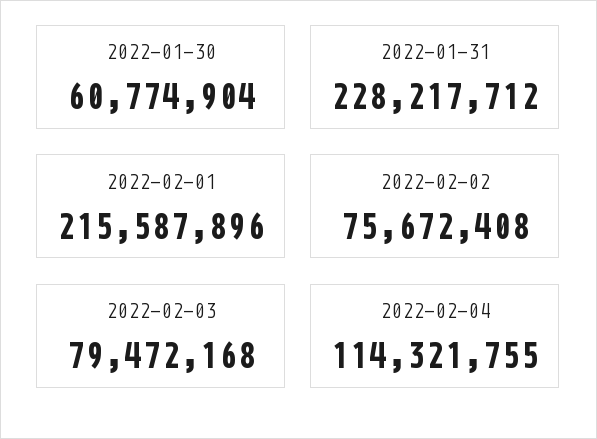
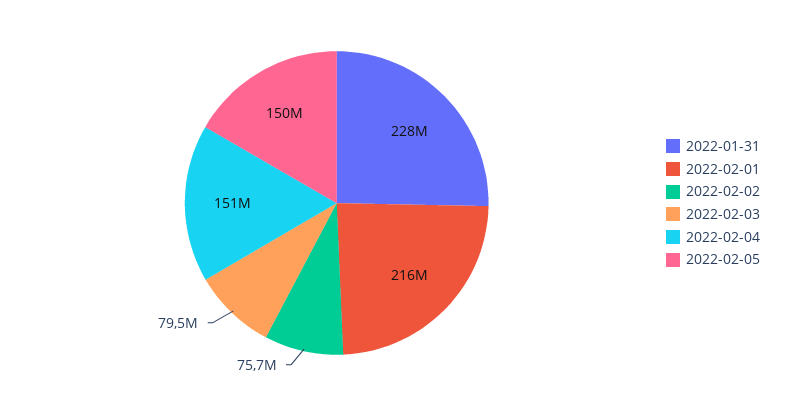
2022-01-30: 60774904 -> none
2022-02-04: 114321755 -> 151000000
2022-02-05: none -> 150000000

